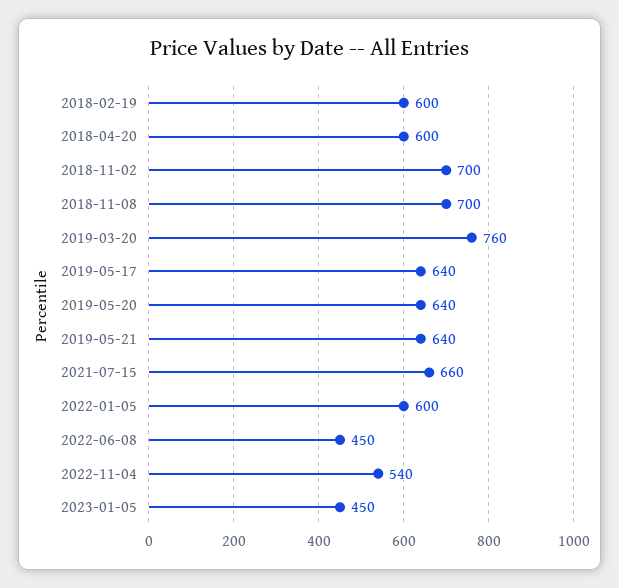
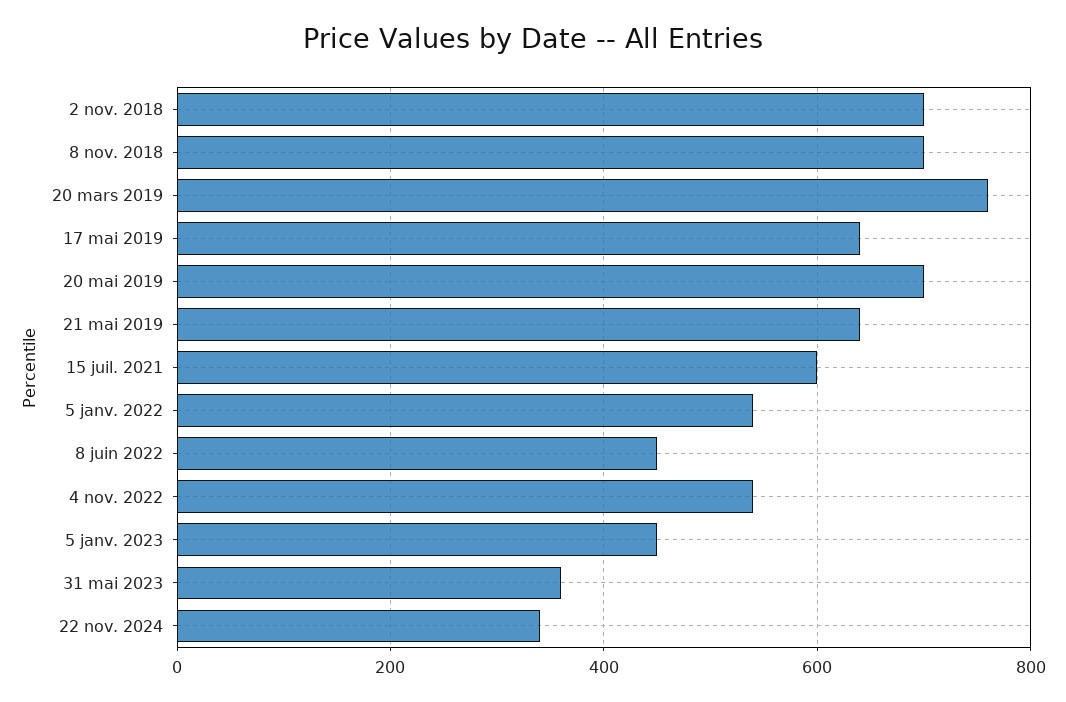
2018-02-19: 600 -> none
2018-04-20: 600 -> none
2019-05-20: 640 -> 700
2021-07-15: 660 -> 600
2022-01-05: 600 -> 540
31 mai 2023: none -> 360
22 nov. 2024: none -> 340

